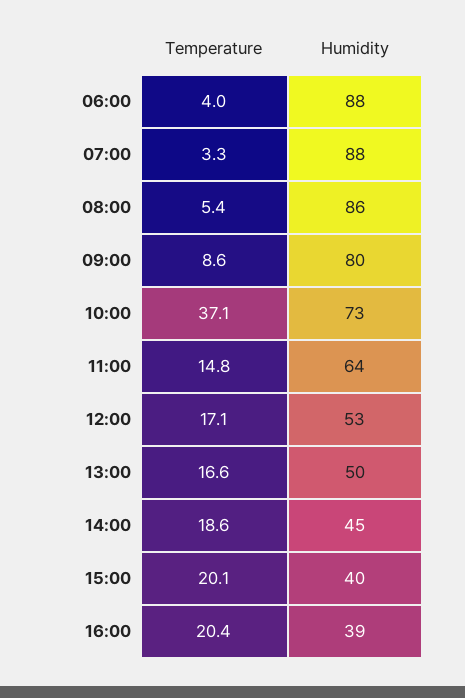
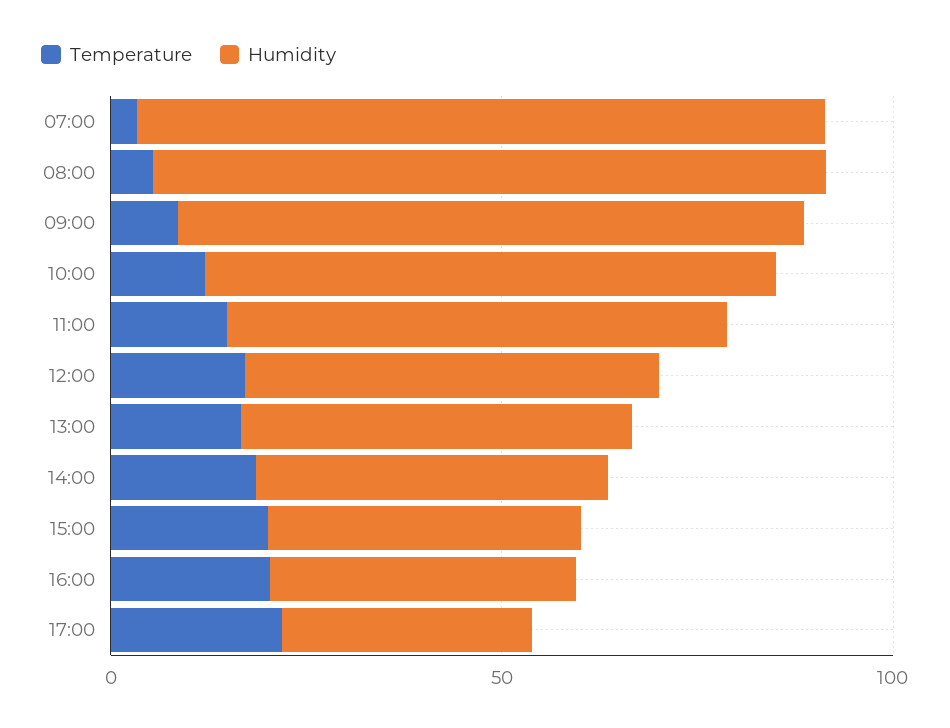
Temperature, 06:00: 4 -> none
Humidity, 06:00: 88 -> none
Temperature, 10:00: 37.1 -> 10
Temperature, 17:00: none -> 20
Humidity, 17:00: none -> 30

